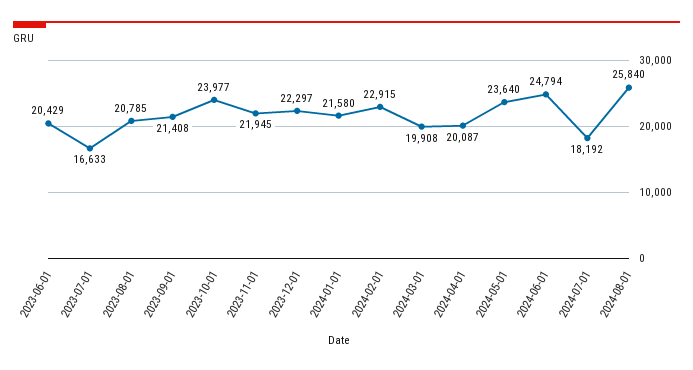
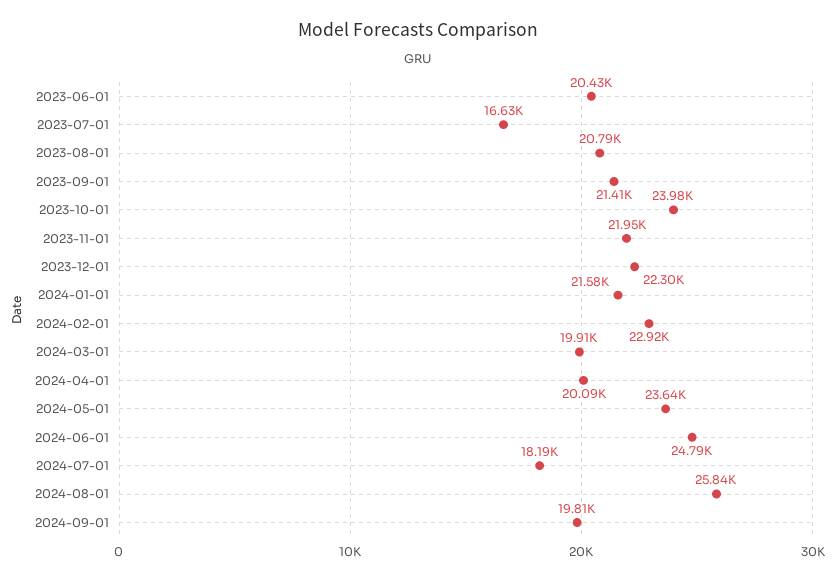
2024-09-01: none -> 19810

